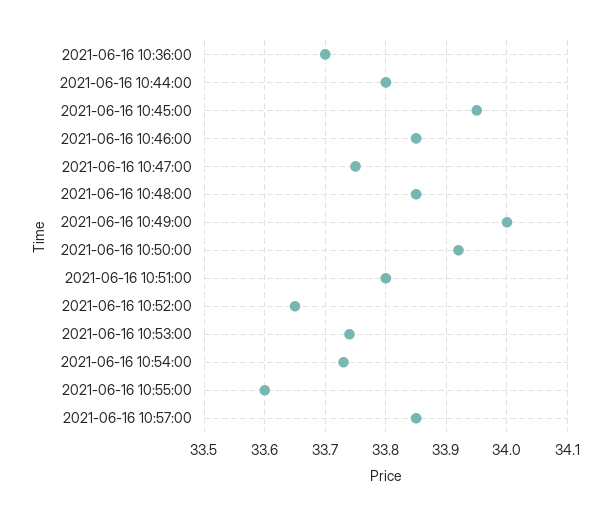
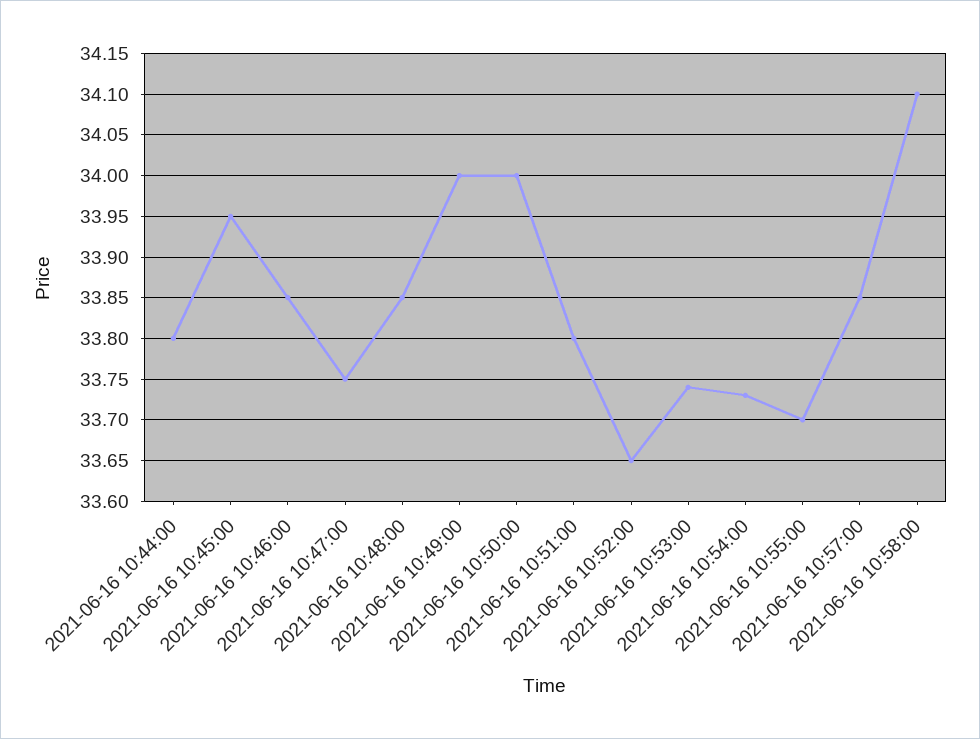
2021-06-16 10:36:00: 33.7 -> none
2021-06-16 10:50:00: 33.92 -> 34
2021-06-16 10:55:00: 33.6 -> 33.7
2021-06-16 10:58:00: none -> 34.1

